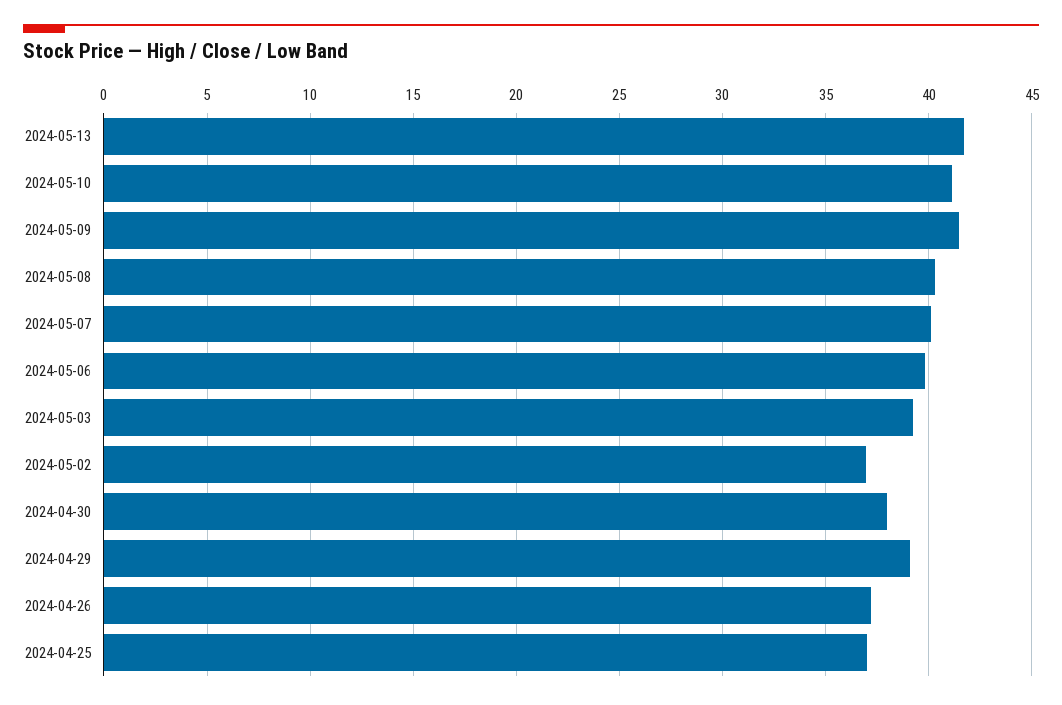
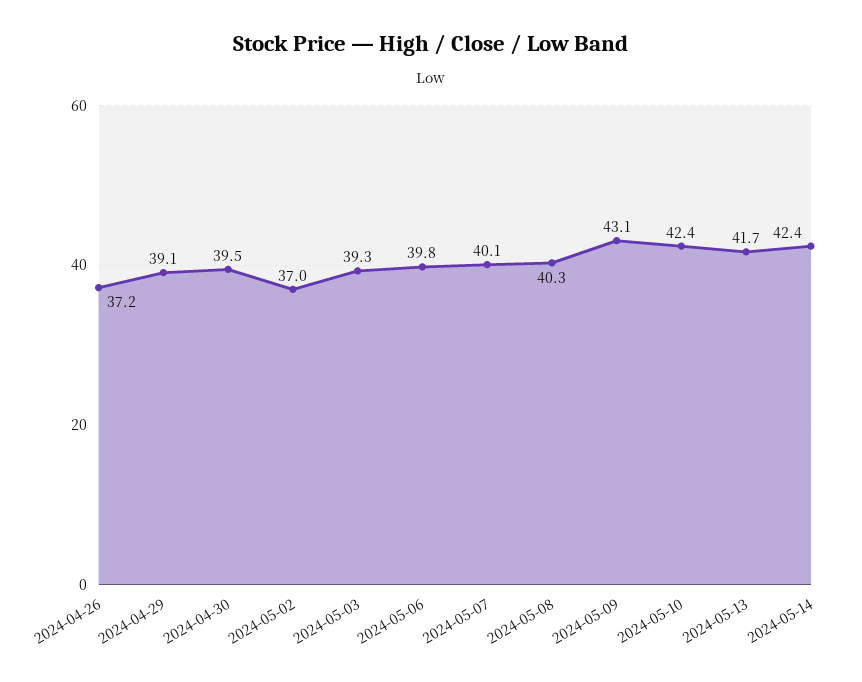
2024-05-10: 41 -> 42.4
2024-05-09: 41.5 -> 43.1
2024-04-30: 38 -> 39.5
2024-04-25: 37 -> none
2024-05-14: none -> 42.4

